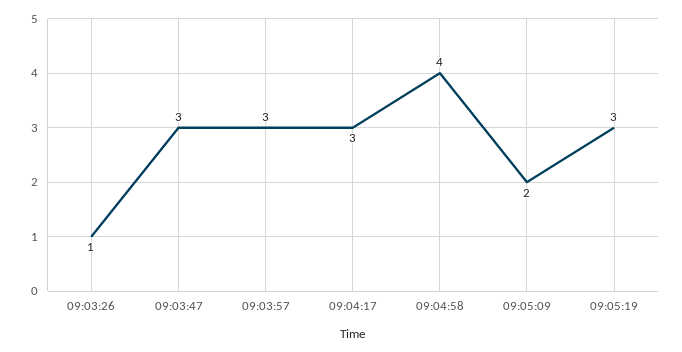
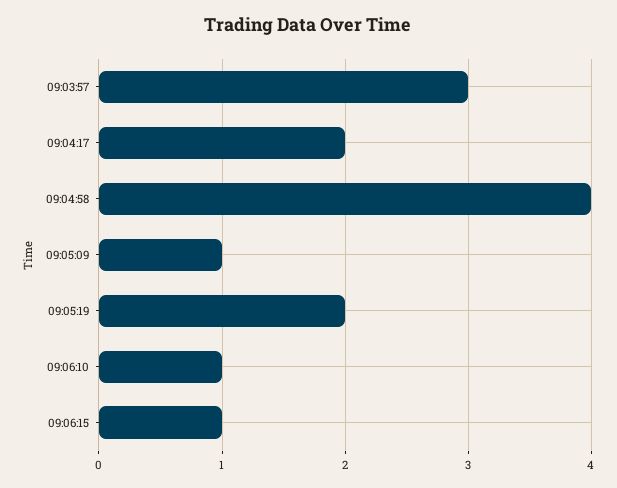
09:03:26: 1 -> none
09:03:47: 3 -> none
09:04:17: 3 -> 2
09:05:09: 2 -> 1
09:05:19: 3 -> 2
09:06:10: none -> 1
09:06:15: none -> 1

